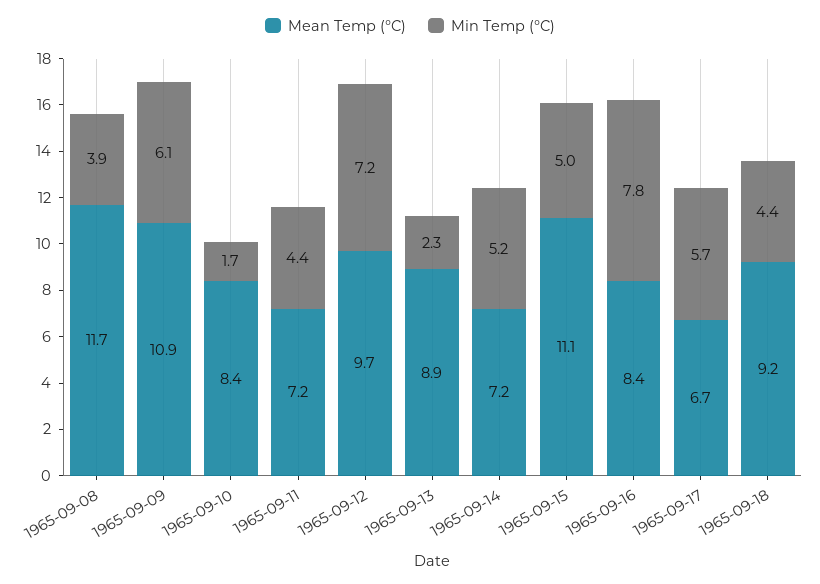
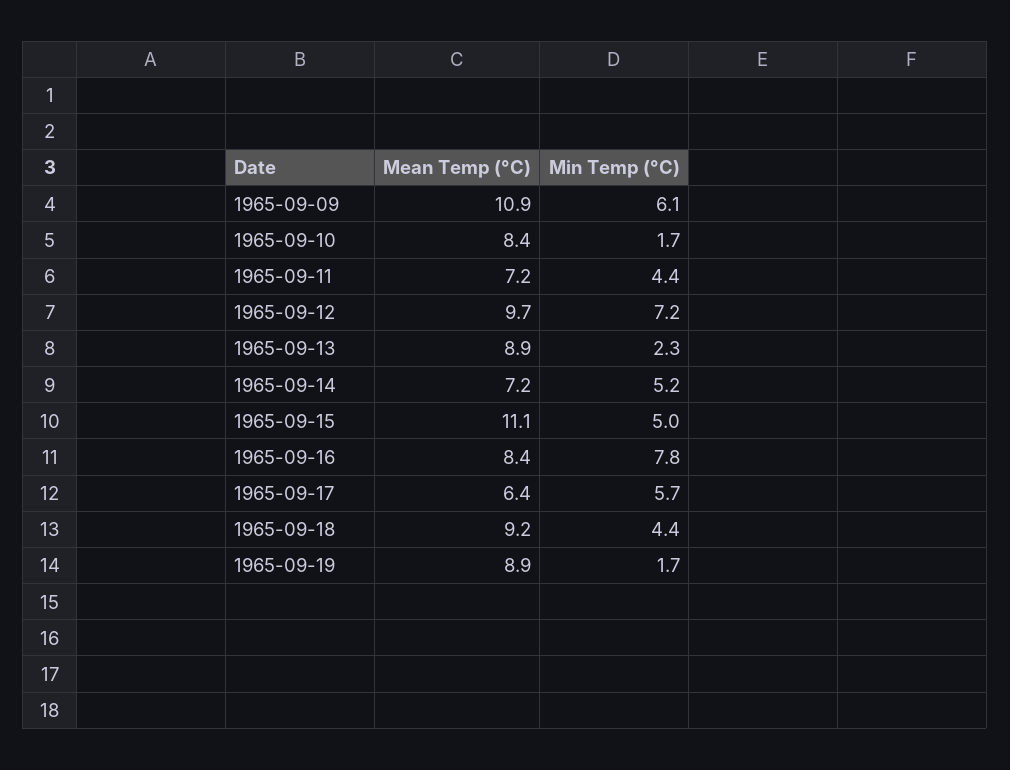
Mean Temp (°C), 1965-09-08: 11.7 -> none
Min Temp (°C), 1965-09-08: 3.9 -> none
Mean Temp (°C), 1965-09-17: 6.7 -> 6.4
Mean Temp (°C), 1965-09-19: none -> 8.9
Min Temp (°C), 1965-09-19: none -> 1.7

